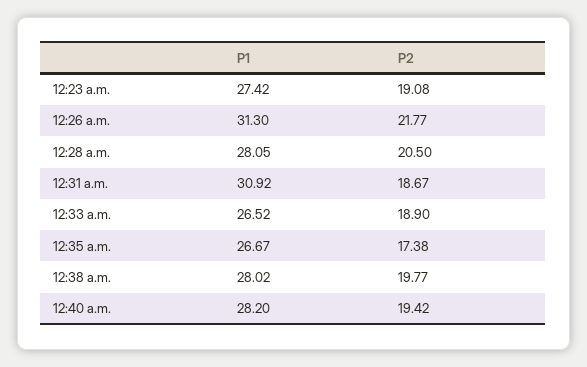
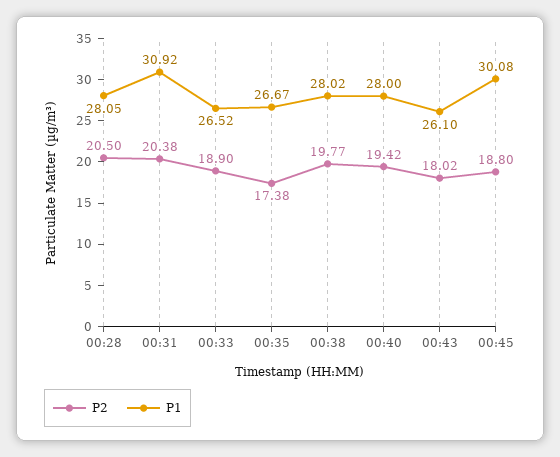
P1, 12:23 a.m.: 27.42 -> none
P2, 12:23 a.m.: 19.08 -> none
P1, 12:26 a.m.: 31.3 -> none
P2, 12:26 a.m.: 21.77 -> none
P2, 12:31 a.m.: 18.67 -> 20.38
P1, 12:40 a.m.: 28.2 -> 28
P2, 00:43: none -> 18.02
P1, 00:43: none -> 26.1
P2, 00:45: none -> 18.8
P1, 00:45: none -> 30.08

